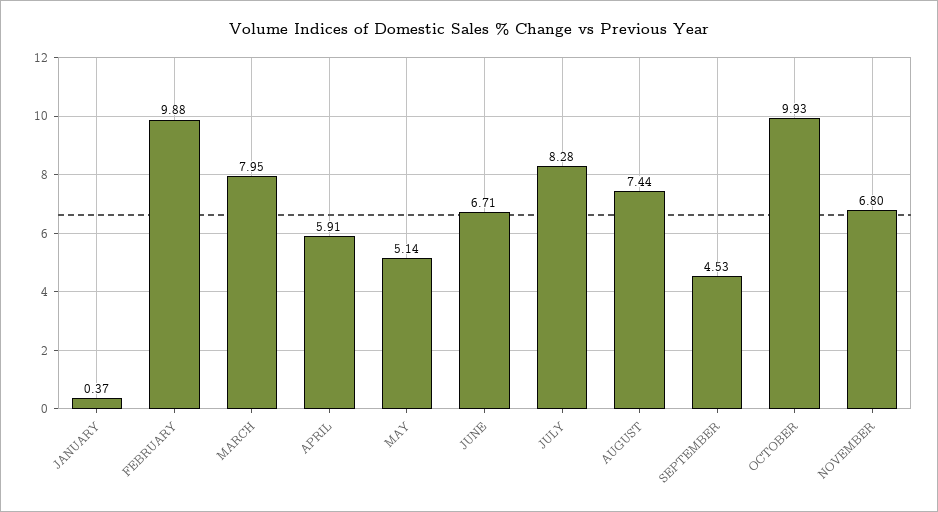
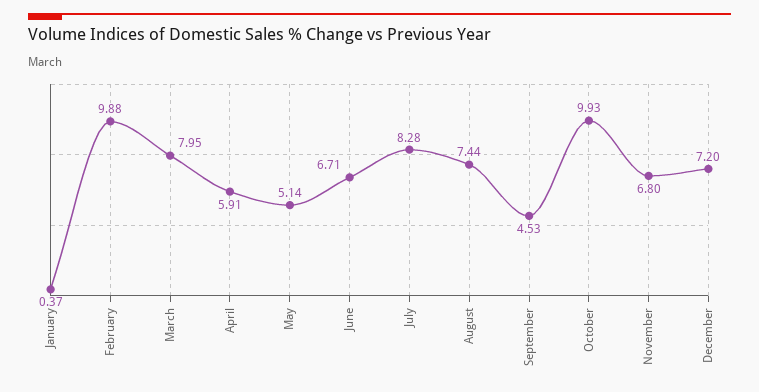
December: none -> 7.2

